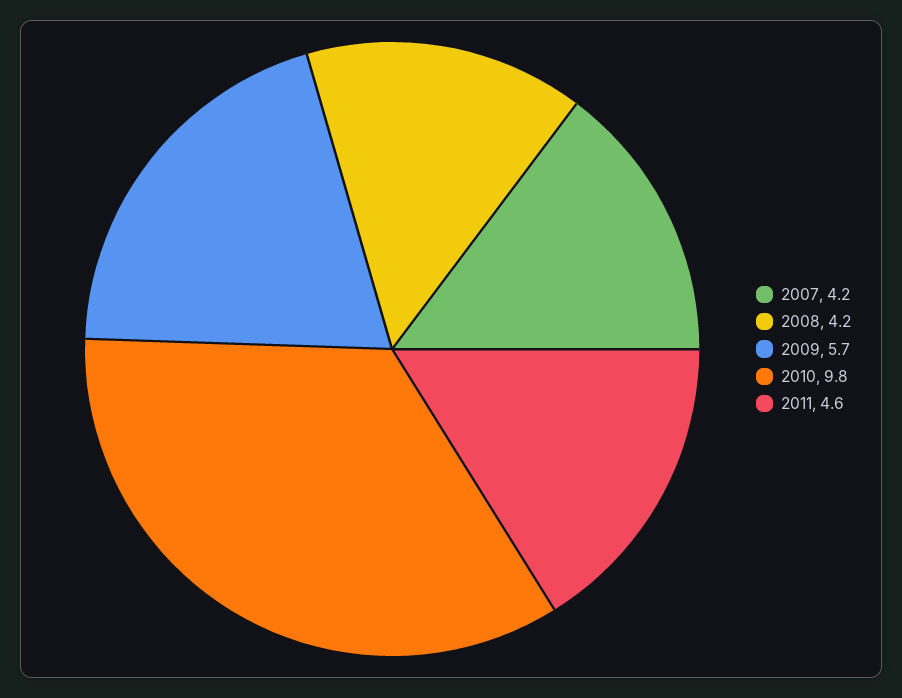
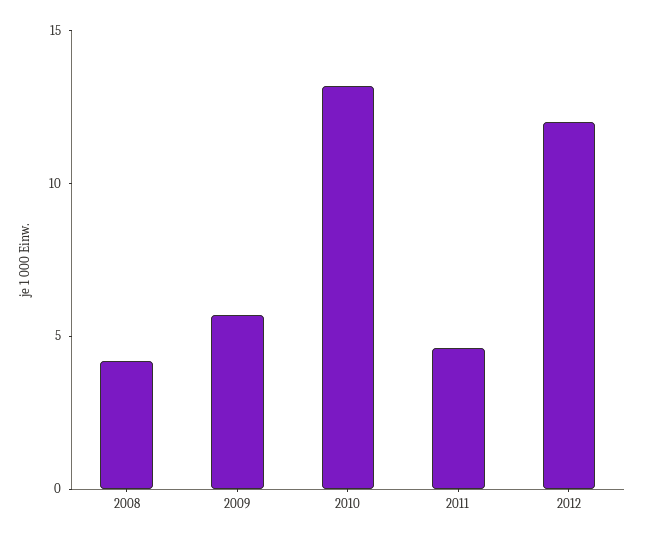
2007: 4.2 -> none
2010: 9.8 -> 13
2012: none -> 12

